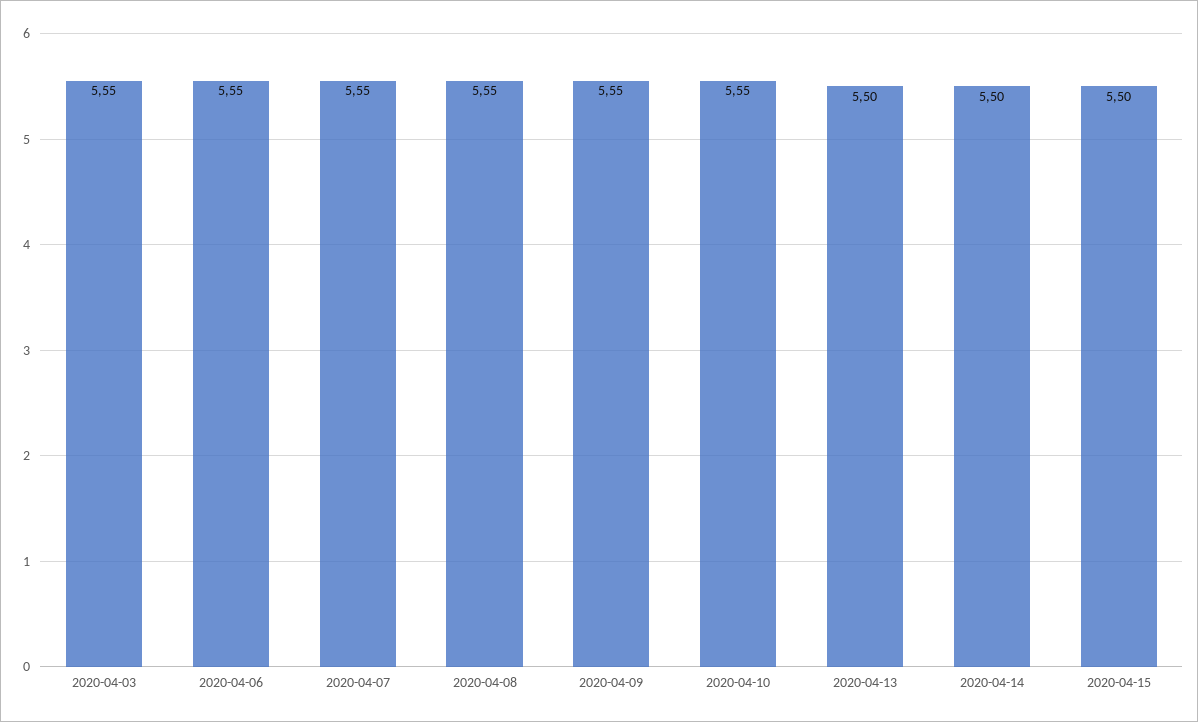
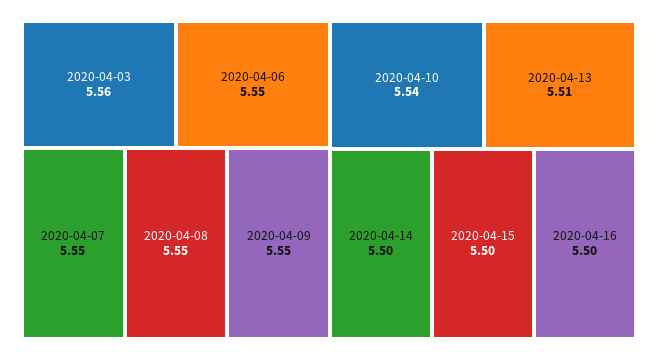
2020-04-03: 5.55 -> 5.56
2020-04-10: 5.55 -> 5.54
2020-04-13: 5.5 -> 5.51
2020-04-16: none -> 5.5

